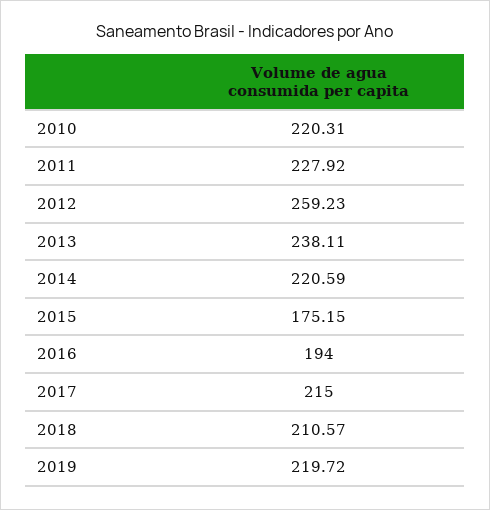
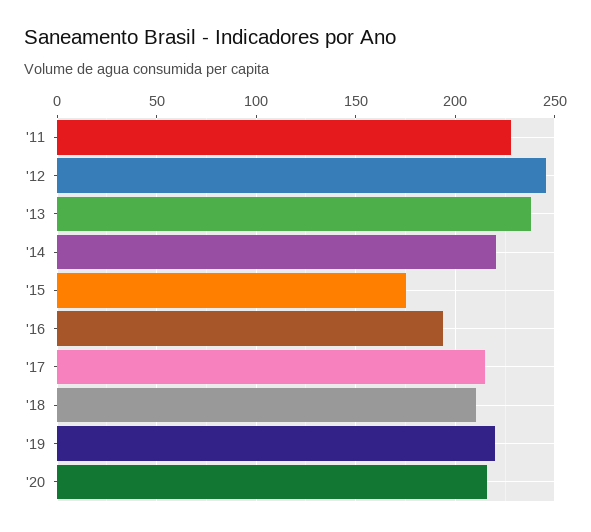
2010: 220.31 -> none
2012: 259.23 -> 245
'20: none -> 215

